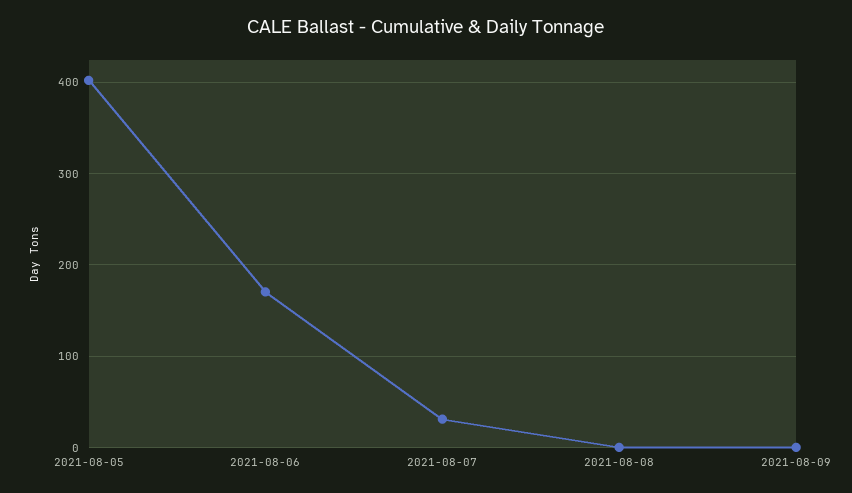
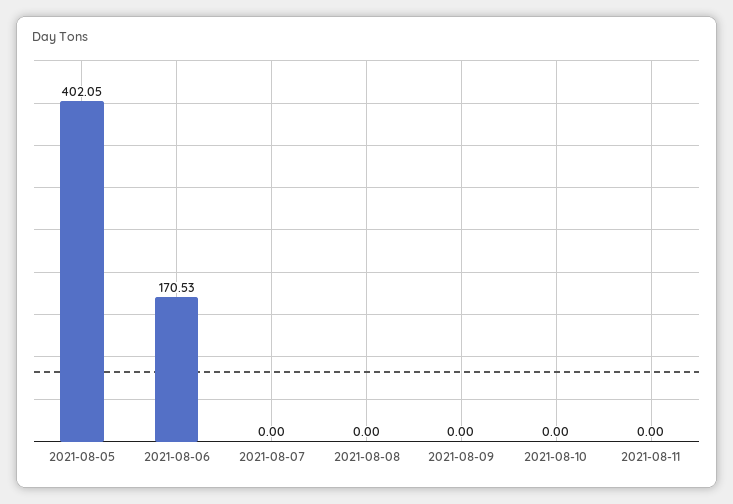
2021-08-07: 30 -> 0
2021-08-10: none -> 0
2021-08-11: none -> 0

